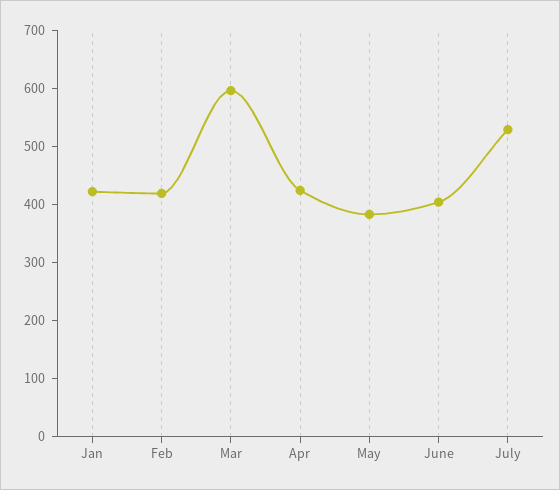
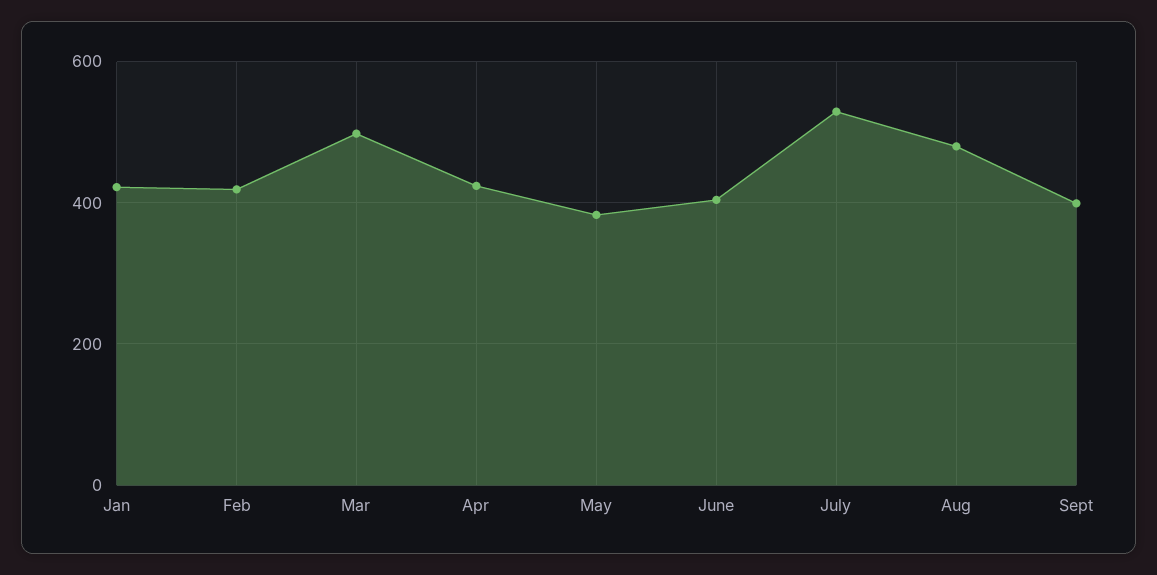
Mar: 600 -> 500
Aug: none -> 480
Sept: none -> 400

